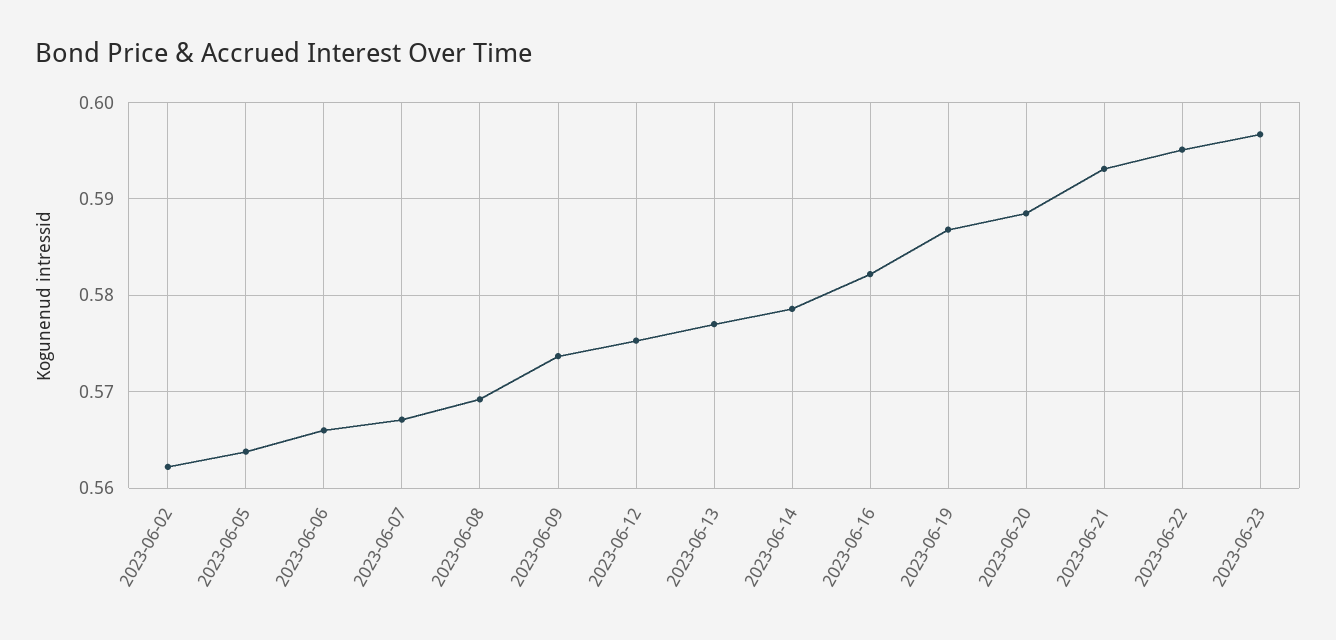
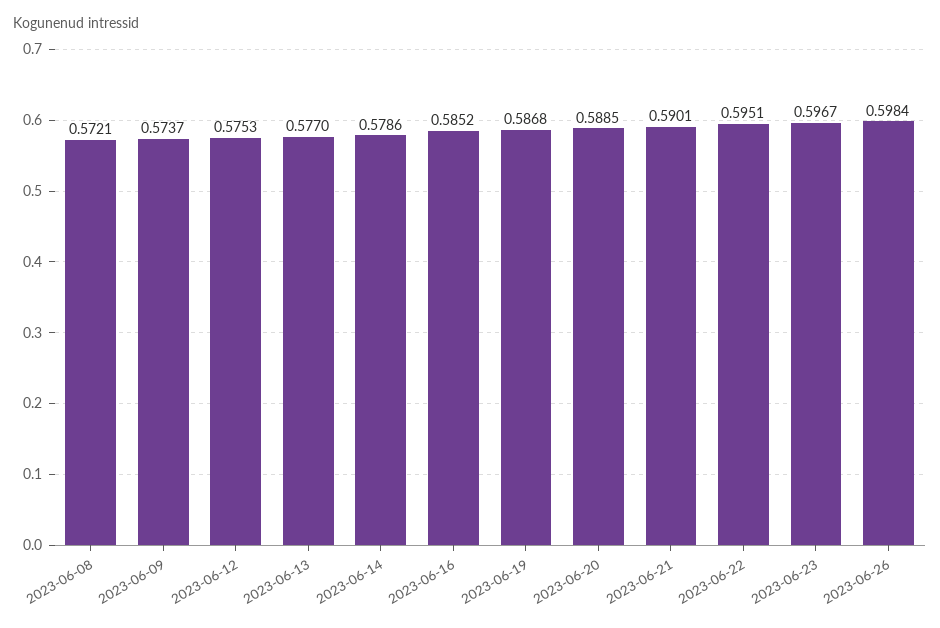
2023-06-02: 0.562 -> none
2023-06-05: 0.564 -> none
2023-06-06: 0.566 -> none
2023-06-07: 0.567 -> none
2023-06-08: 0.569 -> 0.5721
2023-06-16: 0.582 -> 0.5852
2023-06-21: 0.593 -> 0.5901
2023-06-26: none -> 0.5984

